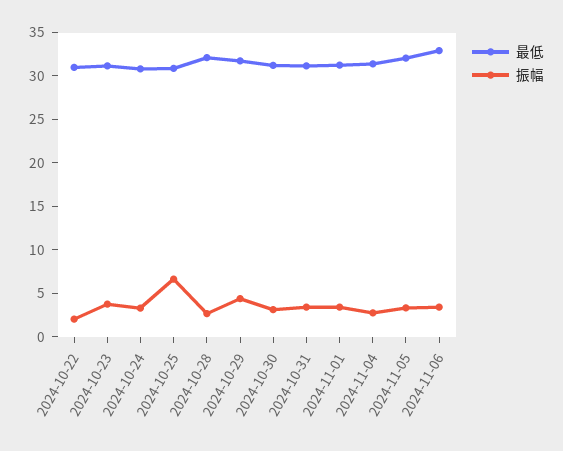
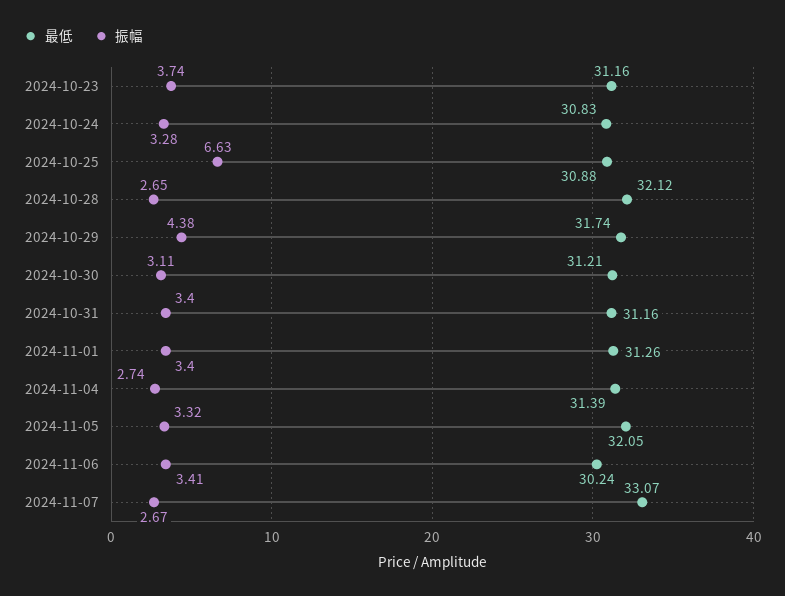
最低, 2024-10-22: 31 -> none
振幅, 2024-10-22: 2 -> none
最低, 2024-11-06: 33 -> 30.24
最低, 2024-11-07: none -> 33.07
振幅, 2024-11-07: none -> 2.67

